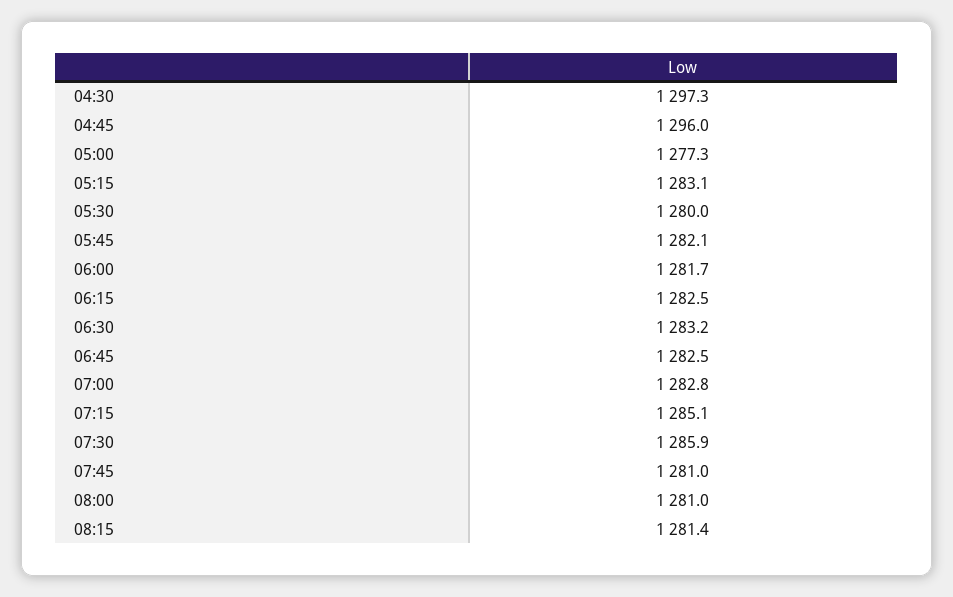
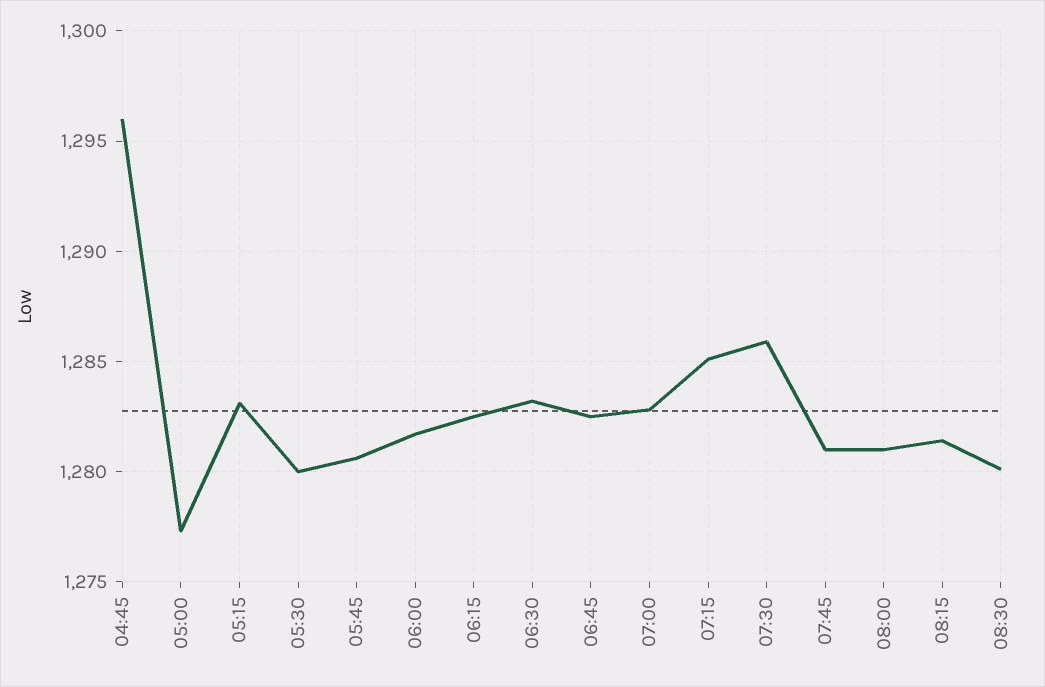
04:30: 1297.3 -> none
05:45: 1282.1 -> 1280.5
08:30: none -> 1280

